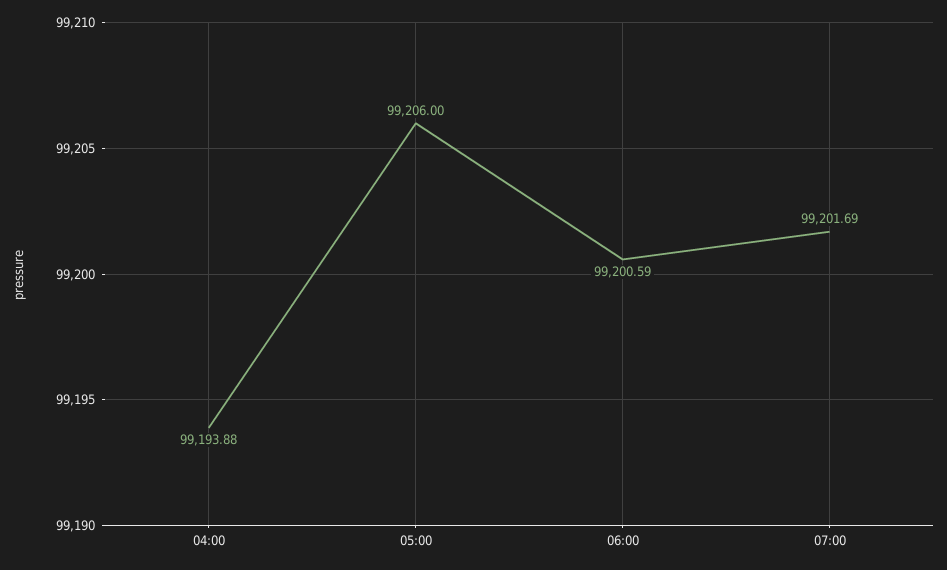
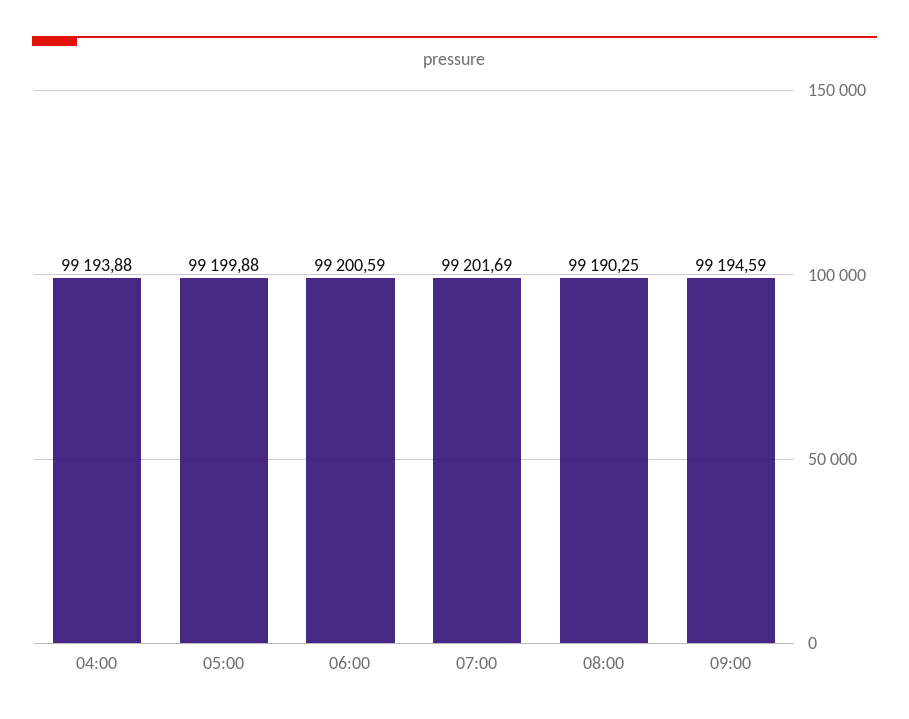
05:00: 99206 -> 99199.88
08:00: none -> 99190.25
09:00: none -> 99194.59

